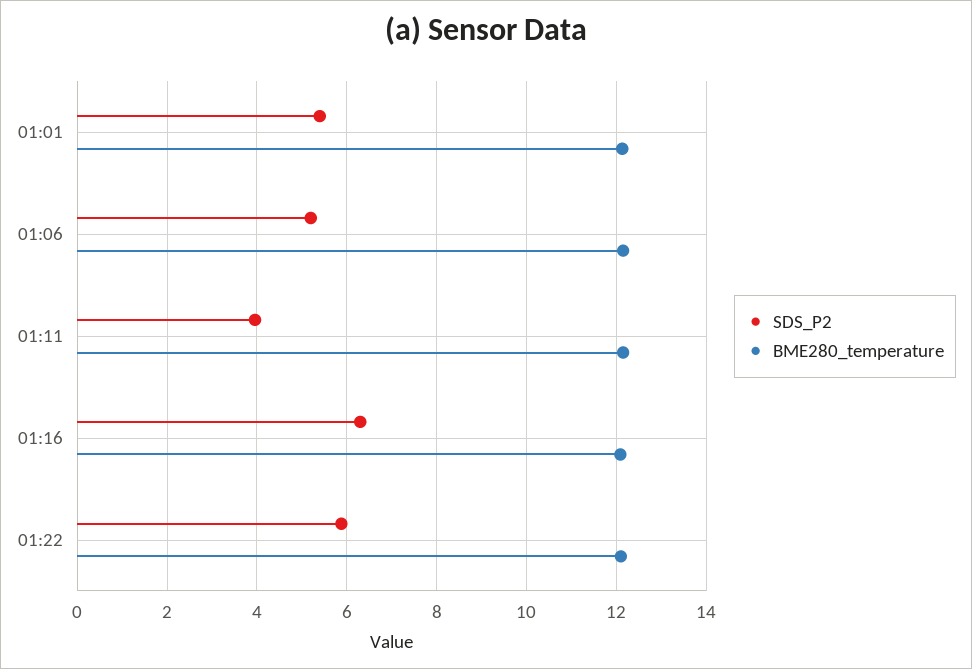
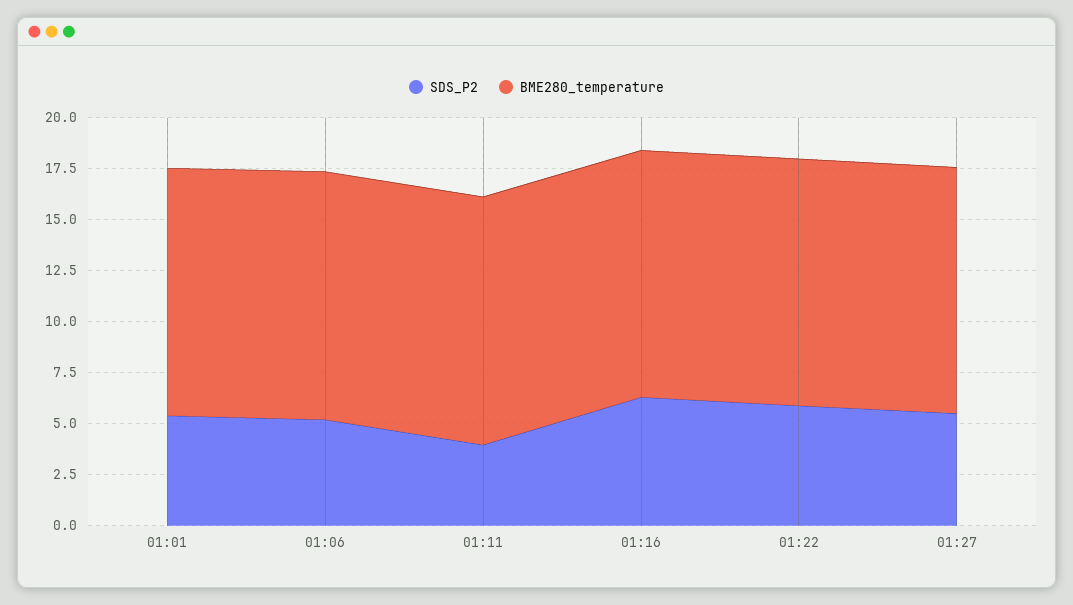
SDS_P2, 01:27: none -> 5.5
BME280_temperature, 01:27: none -> 12

